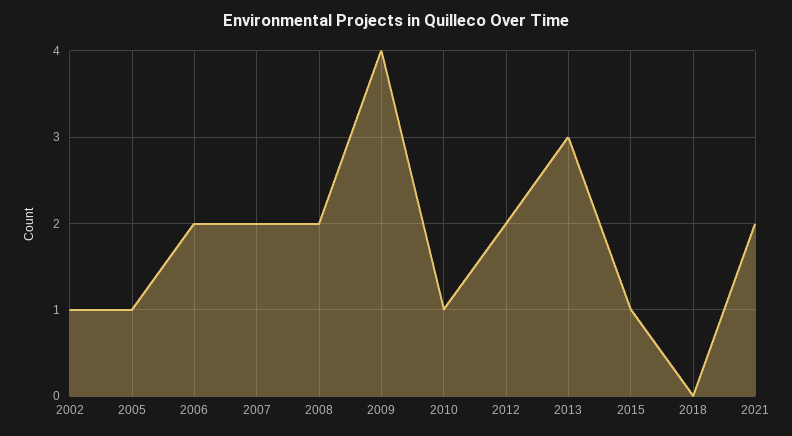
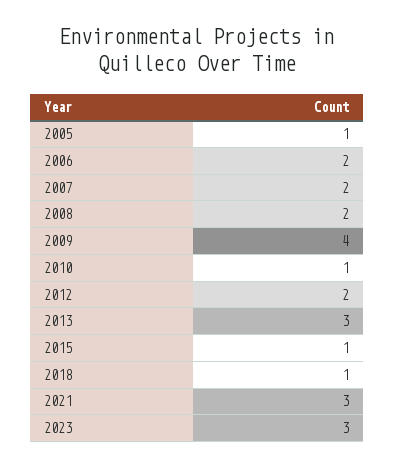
2002: 1 -> none
2018: 0 -> 1
2021: 2 -> 3
2023: none -> 3

